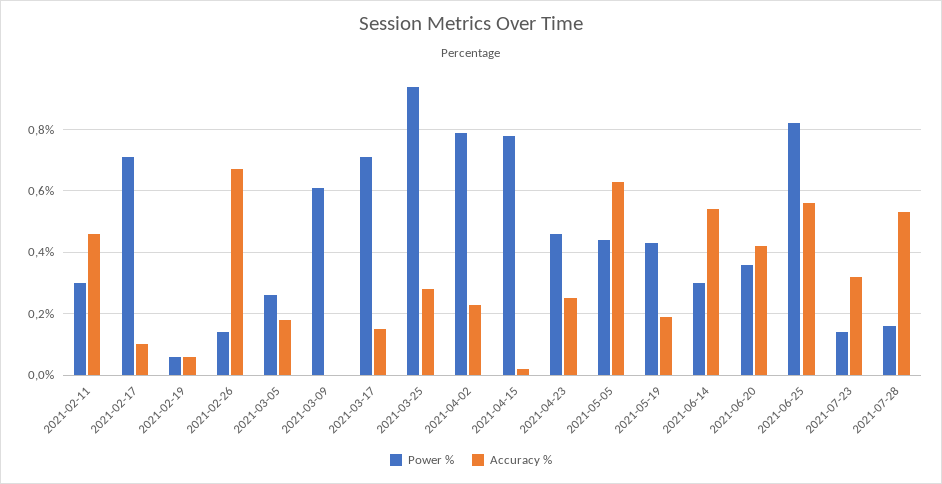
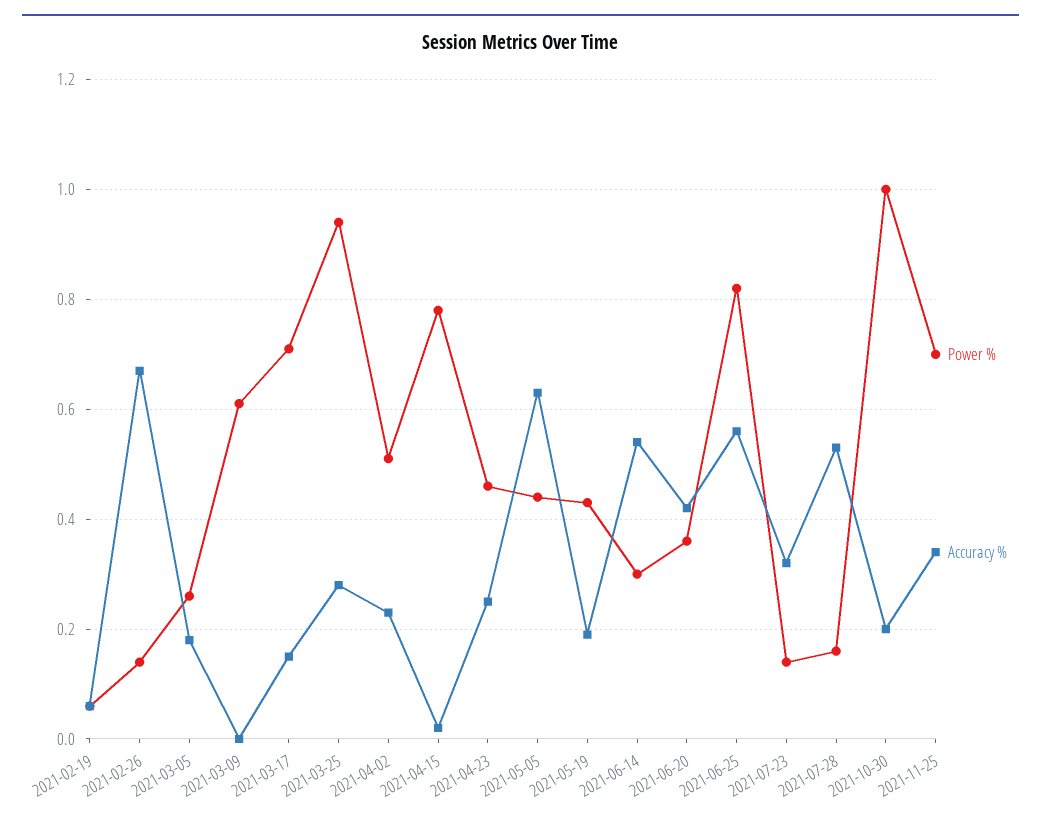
Power %, 2021-02-11: 0.3 -> none
Accuracy %, 2021-02-11: 0.45 -> none
Power %, 2021-02-17: 0.7 -> none
Accuracy %, 2021-02-17: 0.1 -> none
Power %, 2021-04-02: 0.8 -> 0.5
Power %, 2021-10-30: none -> 1
Accuracy %, 2021-10-30: none -> 0.2
Power %, 2021-11-25: none -> 0.7
Accuracy %, 2021-11-25: none -> 0.35

